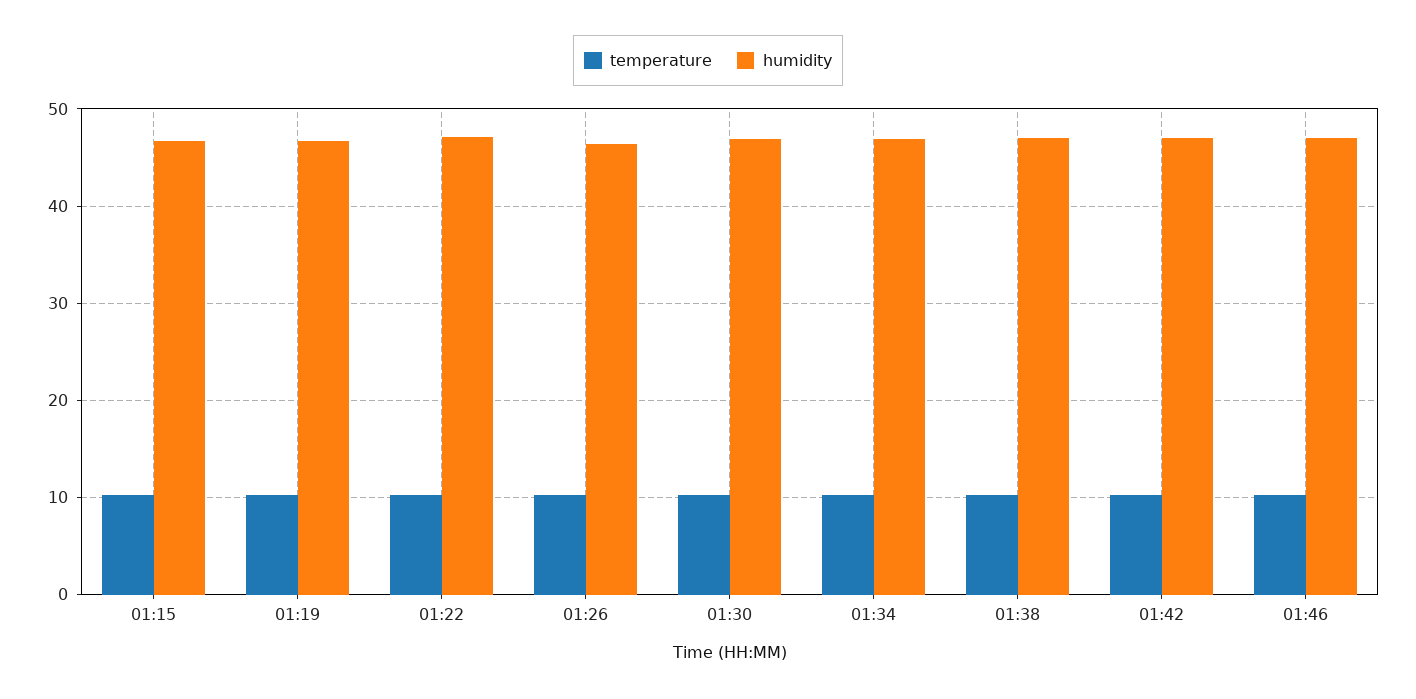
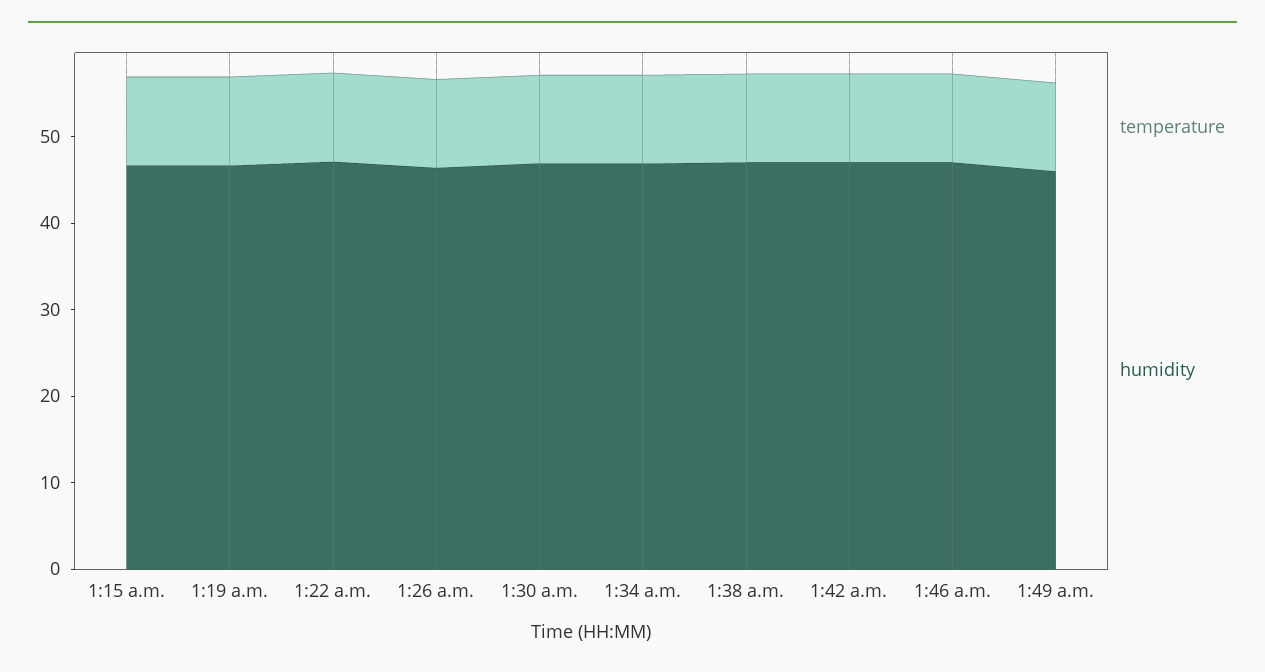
temperature, 1:49 a.m.: none -> 10
humidity, 1:49 a.m.: none -> 46

